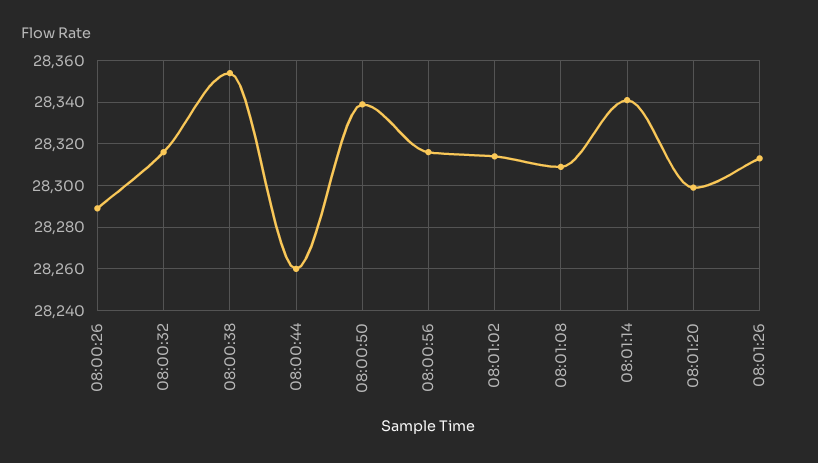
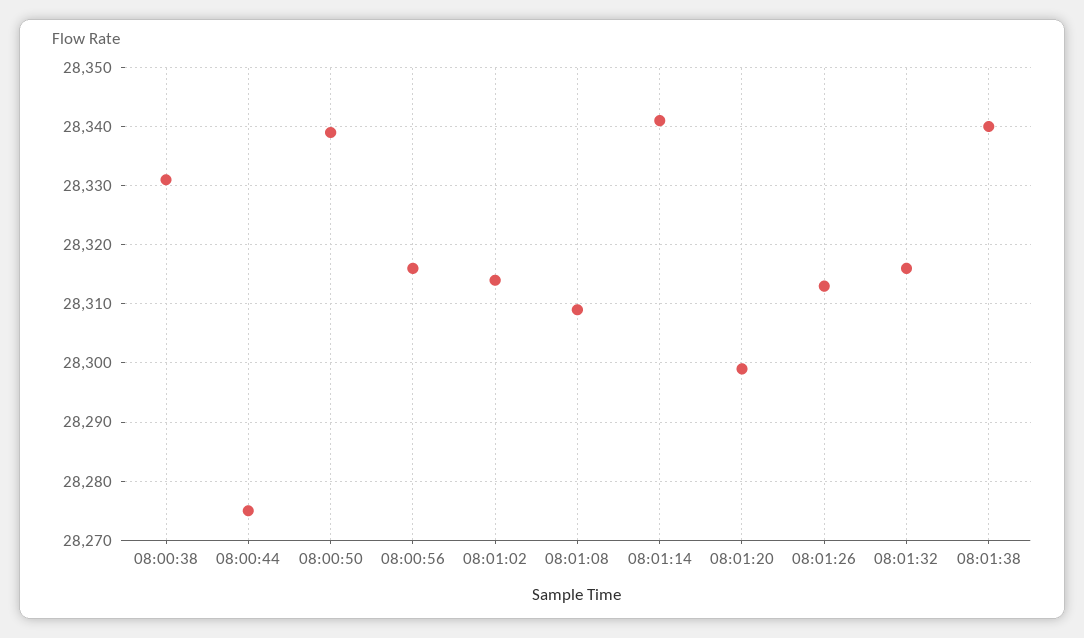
08:00:26: 28290 -> none
08:00:32: 28315 -> none
08:00:38: 28355 -> 28330
08:00:44: 28260 -> 28275
08:01:32: none -> 28315
08:01:38: none -> 28340

